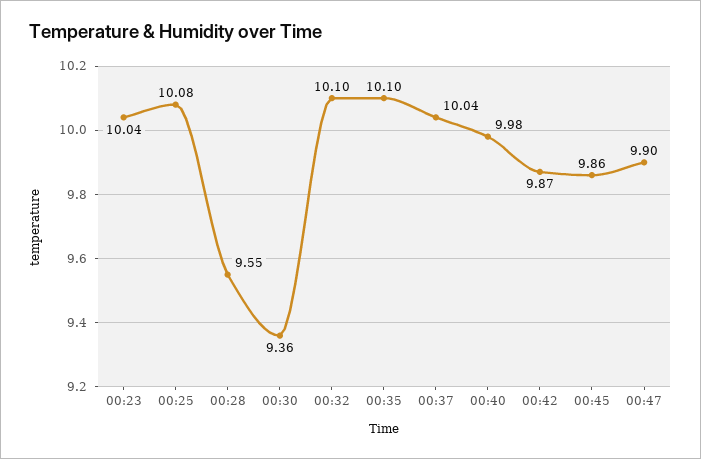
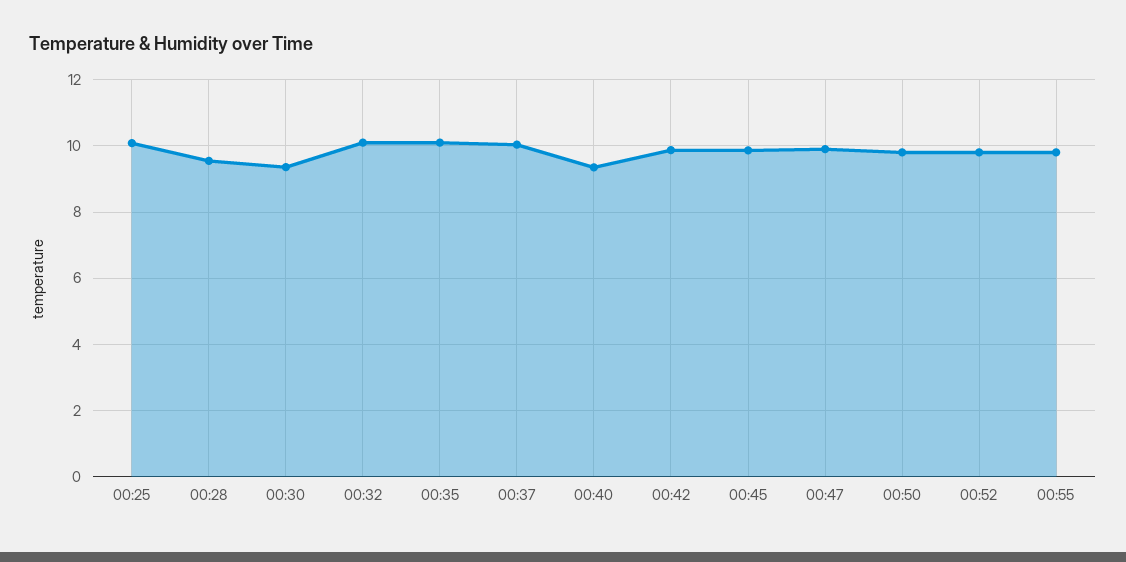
00:23: 10.04 -> none
00:40: 9.98 -> 9.4
00:50: none -> 9.8
00:52: none -> 9.8
00:55: none -> 9.8

